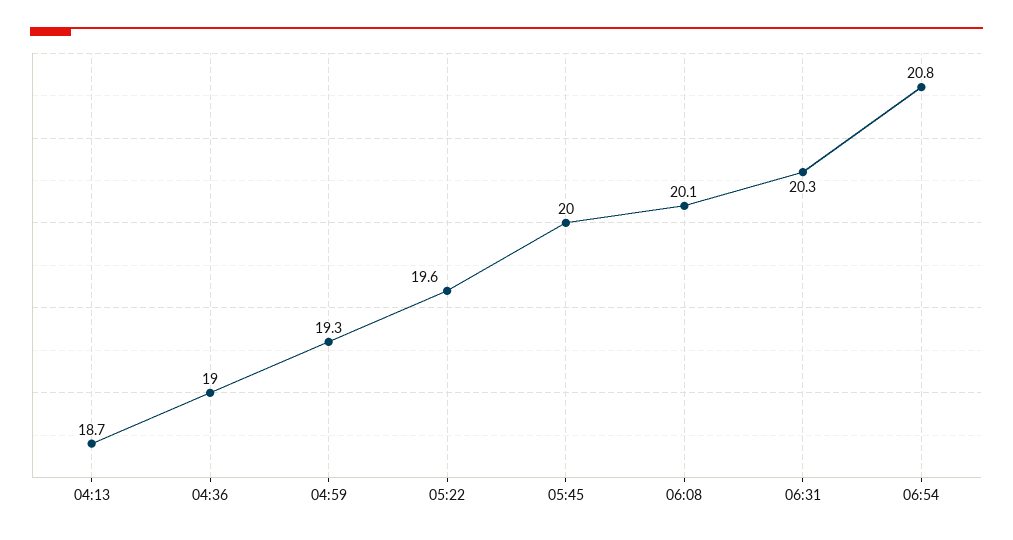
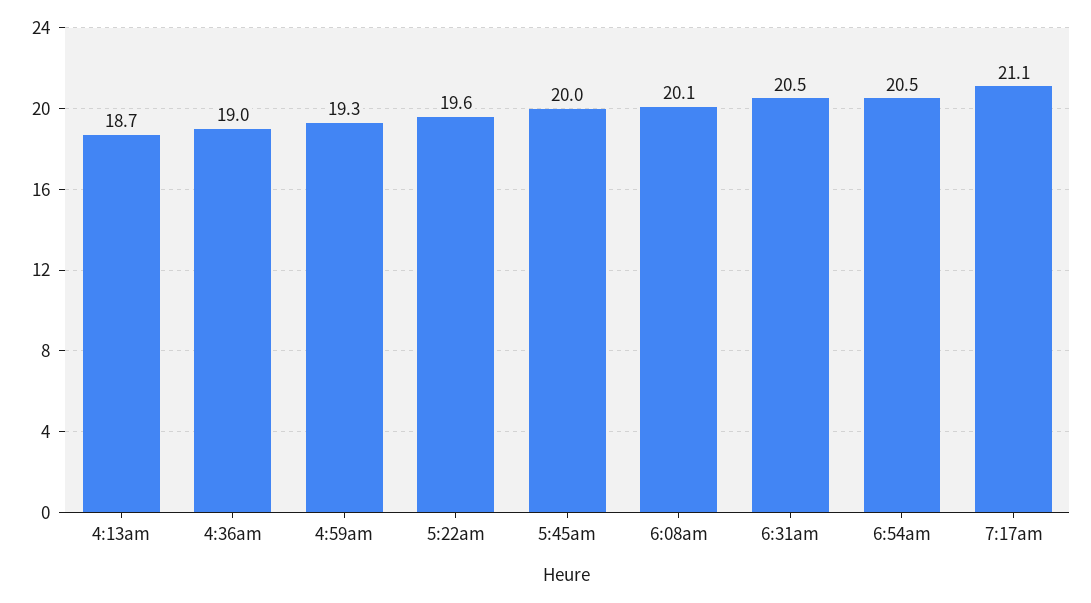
06:31: 20.3 -> 20.5
06:54: 20.8 -> 20.5
7:17am: none -> 21.1

